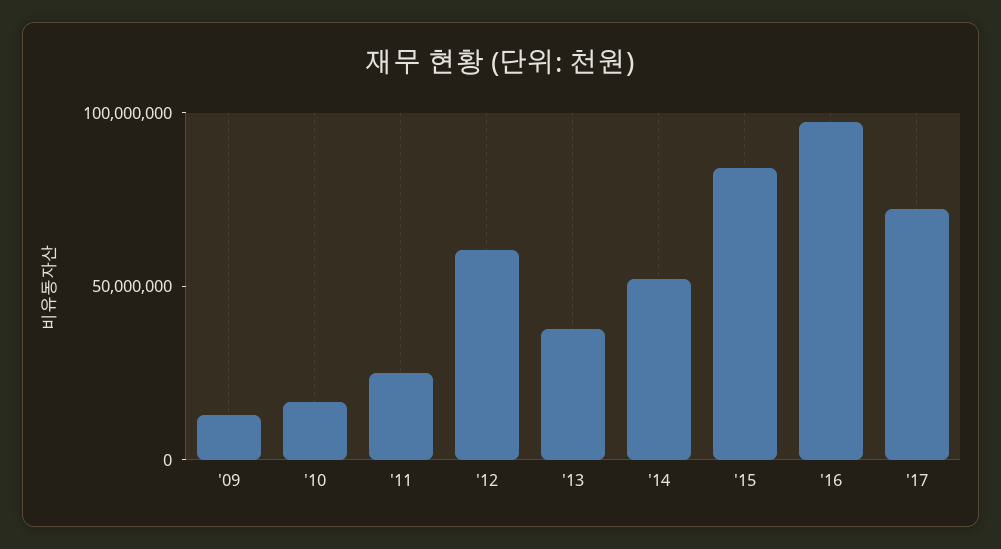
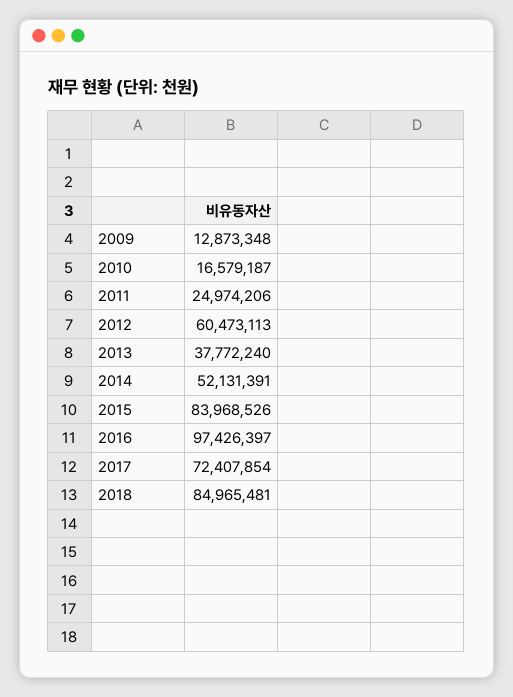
2018: none -> 84965481

